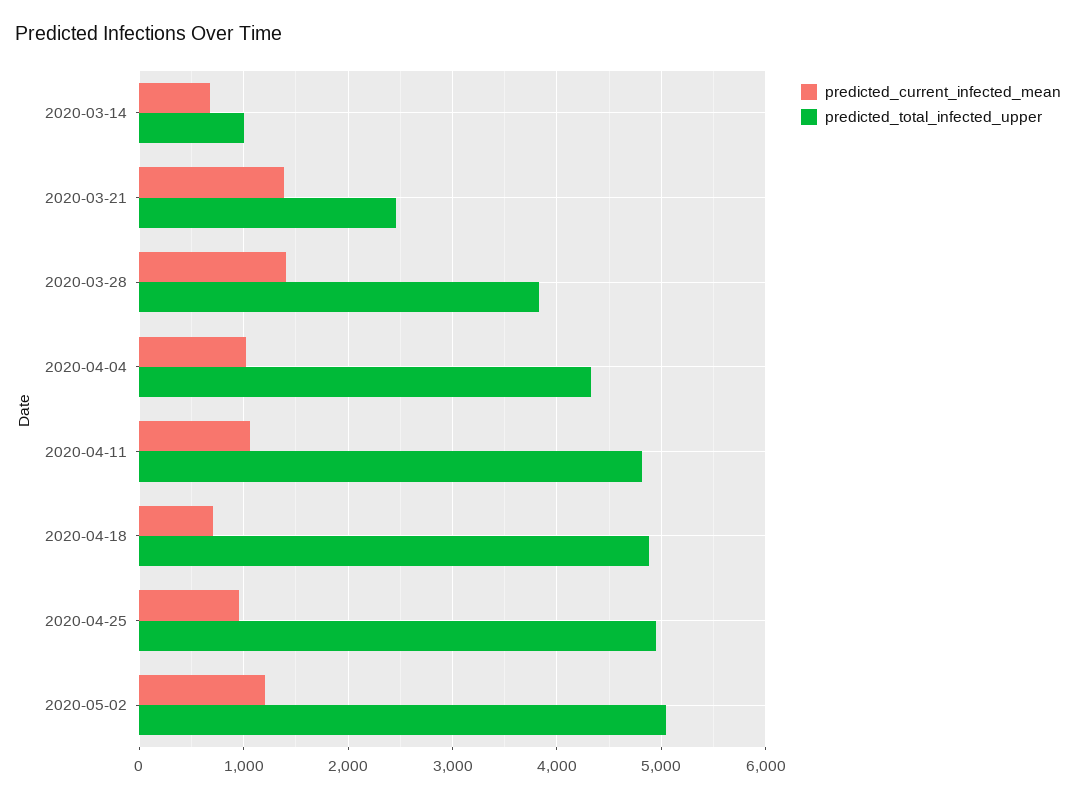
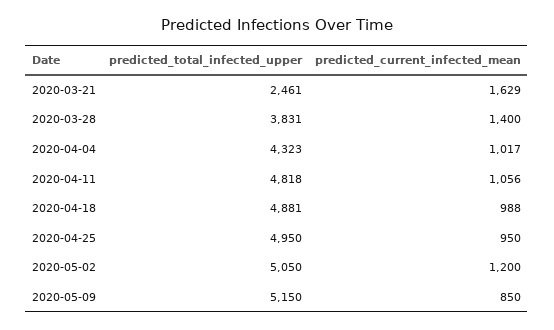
predicted_current_infected_mean, 2020-03-14: 700 -> none
predicted_total_infected_upper, 2020-03-14: 1000 -> none
predicted_current_infected_mean, 2020-03-21: 1400 -> 1629
predicted_current_infected_mean, 2020-04-18: 700 -> 988
predicted_total_infected_upper, 2020-05-09: none -> 5150
predicted_current_infected_mean, 2020-05-09: none -> 850

